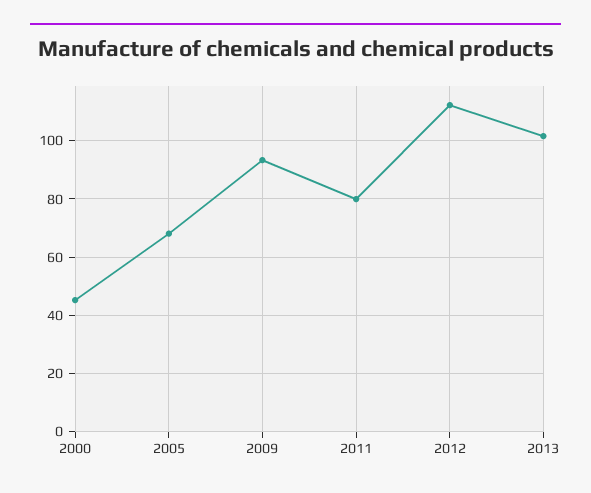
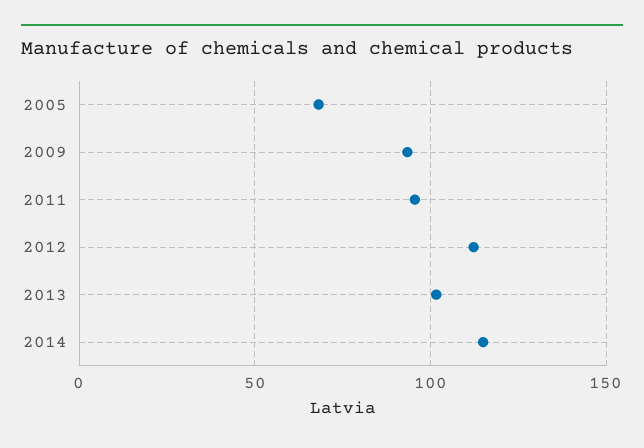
2000: 45 -> none
2011: 80 -> 95
2014: none -> 115

